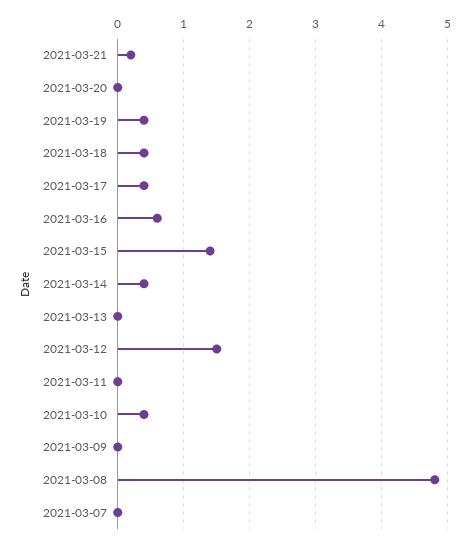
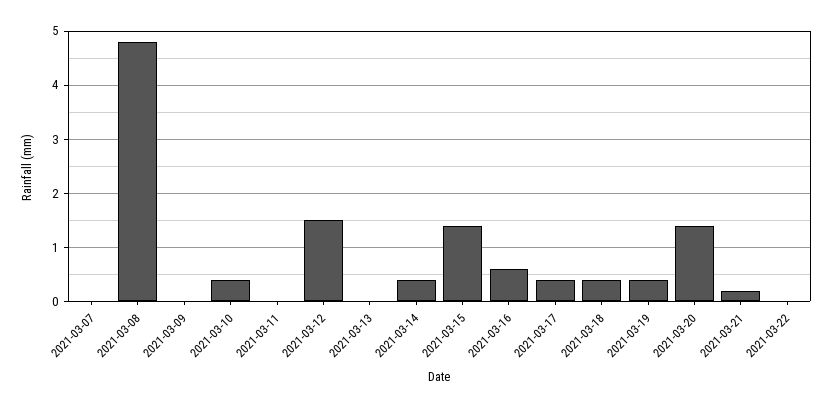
2021-03-20: 0 -> 1.5
2021-03-22: none -> 0

